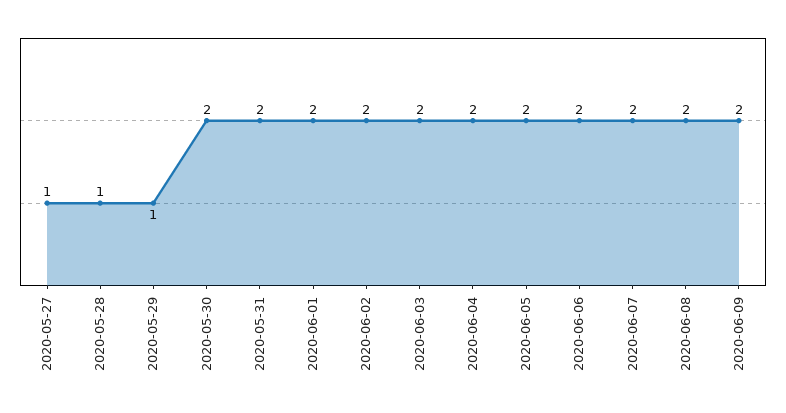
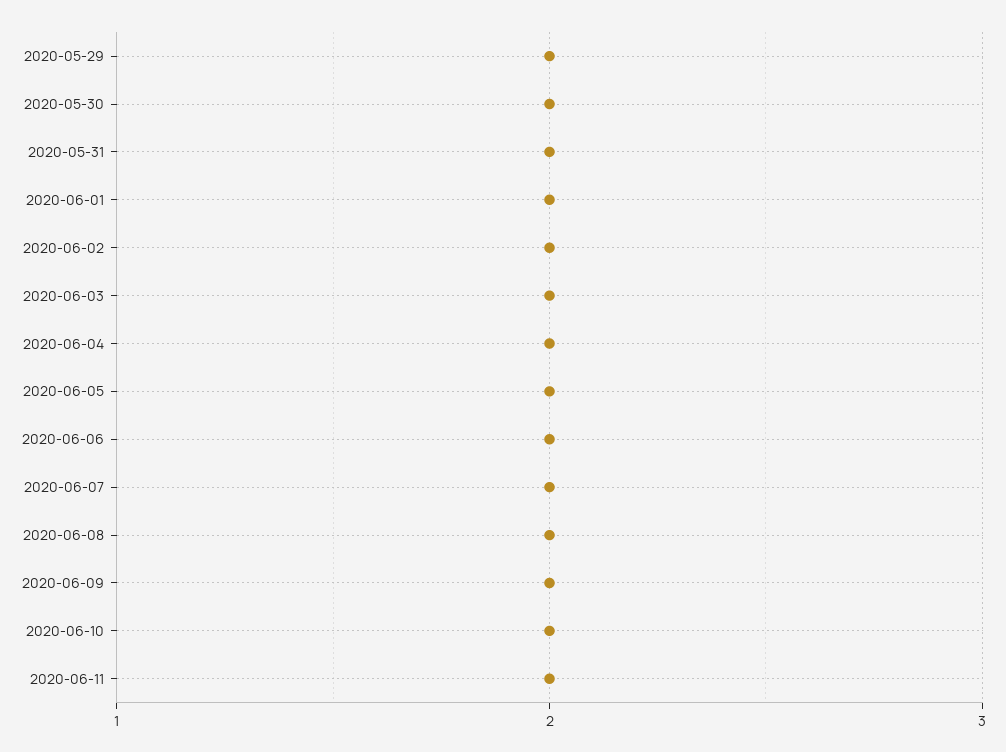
2020-05-27: 1 -> none
2020-05-28: 1 -> none
2020-05-29: 1 -> 2
2020-06-10: none -> 2
2020-06-11: none -> 2

